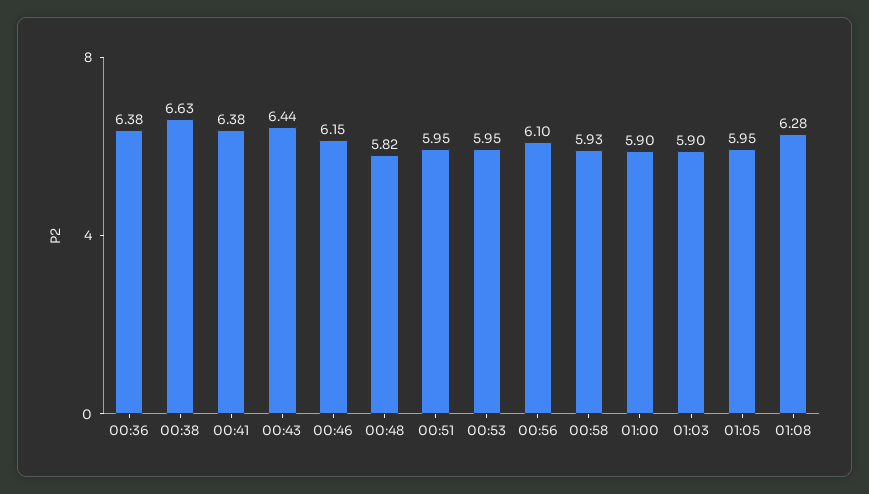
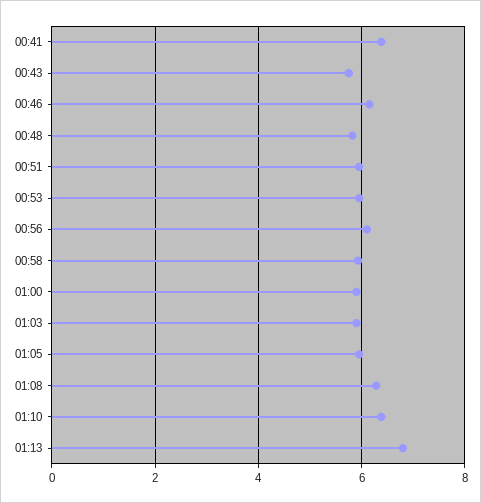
00:36: 6.38 -> none
00:38: 6.63 -> none
00:43: 6.44 -> 5.8
01:10: none -> 6.4
01:13: none -> 6.8

